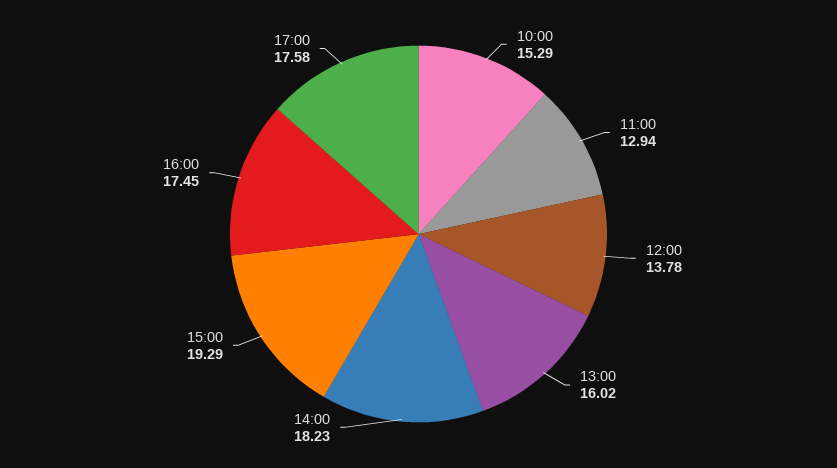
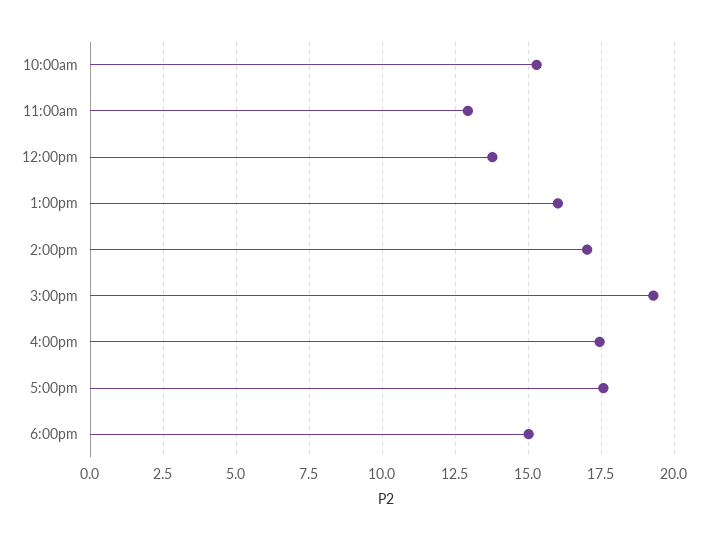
14:00: 18.23 -> 17
6:00pm: none -> 15

